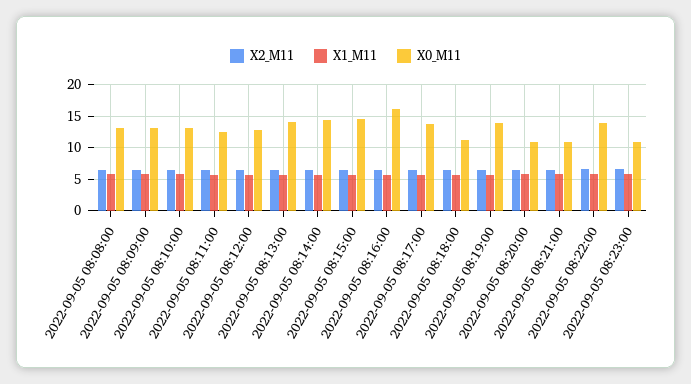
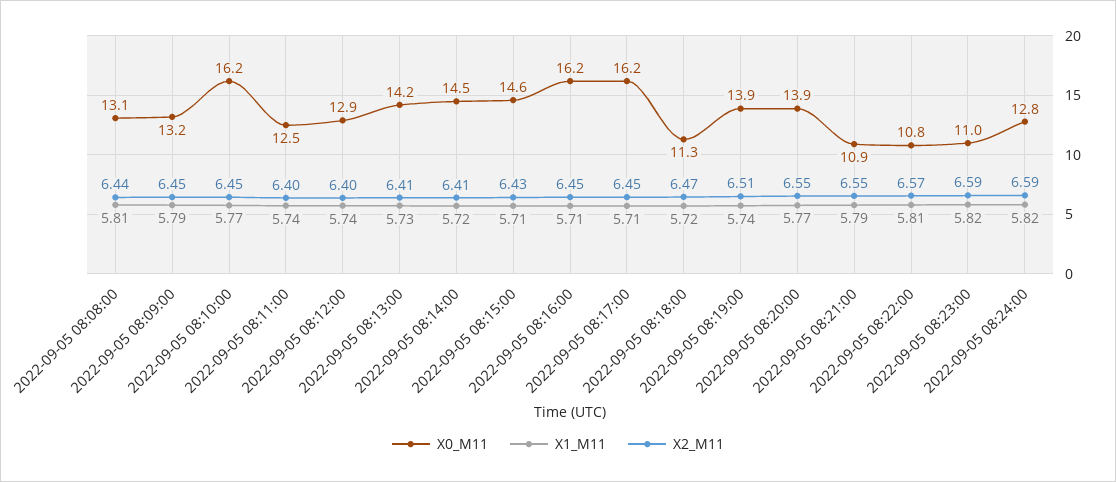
X0_M11, 2022-09-05 08:10:00: 13 -> 16.2
X0_M11, 2022-09-05 08:17:00: 14 -> 16.2
X0_M11, 2022-09-05 08:20:00: 11 -> 13.9
X0_M11, 2022-09-05 08:22:00: 14 -> 10.8
X0_M11, 2022-09-05 08:24:00: none -> 12.8
X1_M11, 2022-09-05 08:24:00: none -> 5.82
X2_M11, 2022-09-05 08:24:00: none -> 6.59

